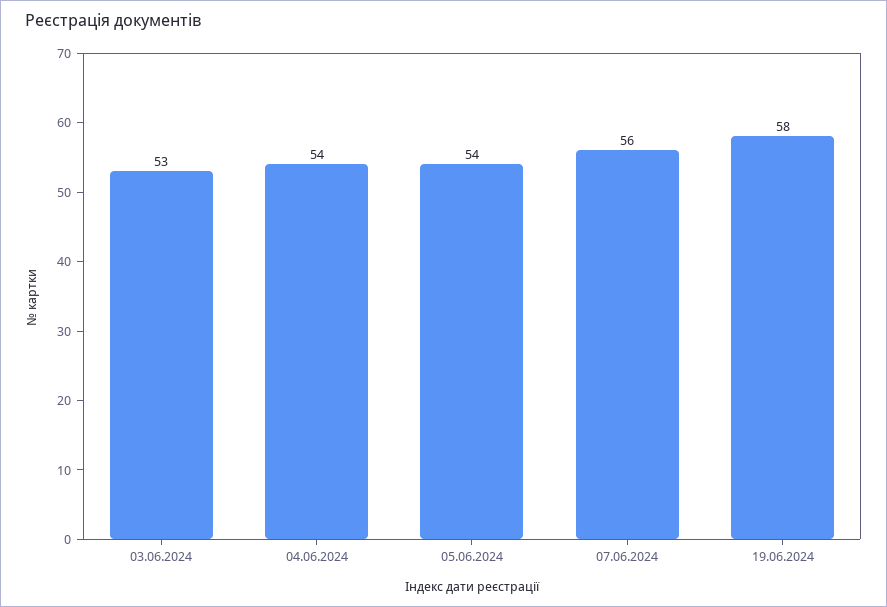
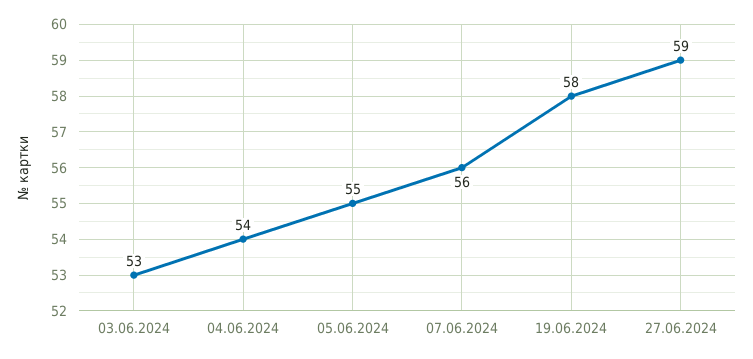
05.06.2024: 54 -> 55
27.06.2024: none -> 59

